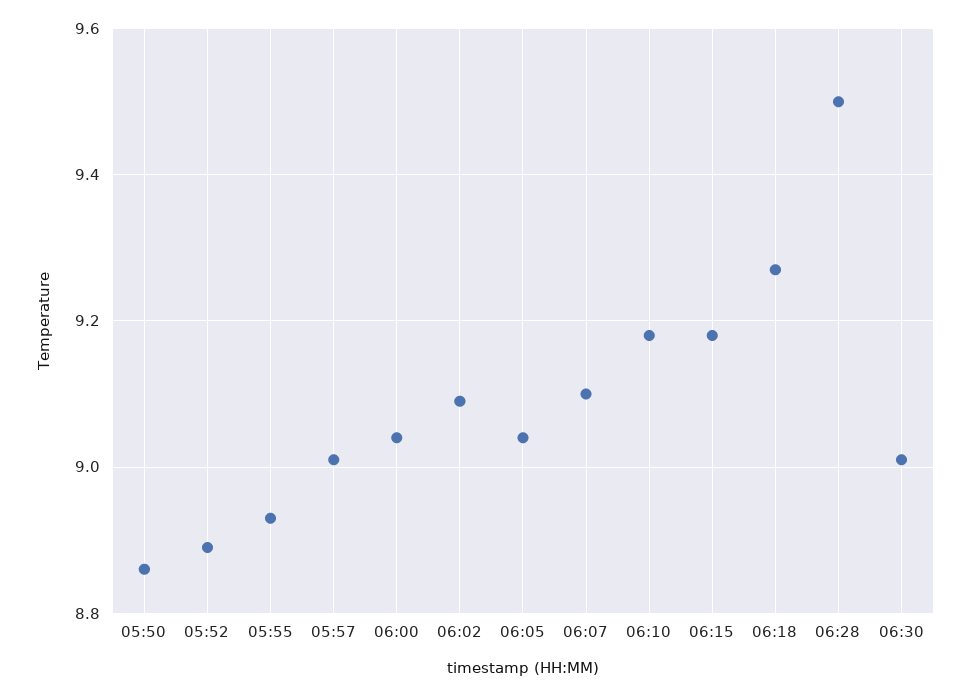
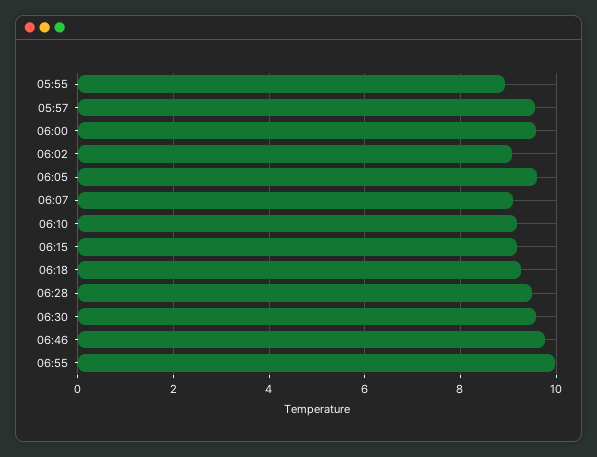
05:50: 8.85 -> none
05:52: 8.9 -> none
05:57: 9 -> 9.6
06:00: 9.05 -> 9.6
06:05: 9.05 -> 9.6
06:30: 9 -> 9.6
06:46: none -> 9.8
06:55: none -> 10

